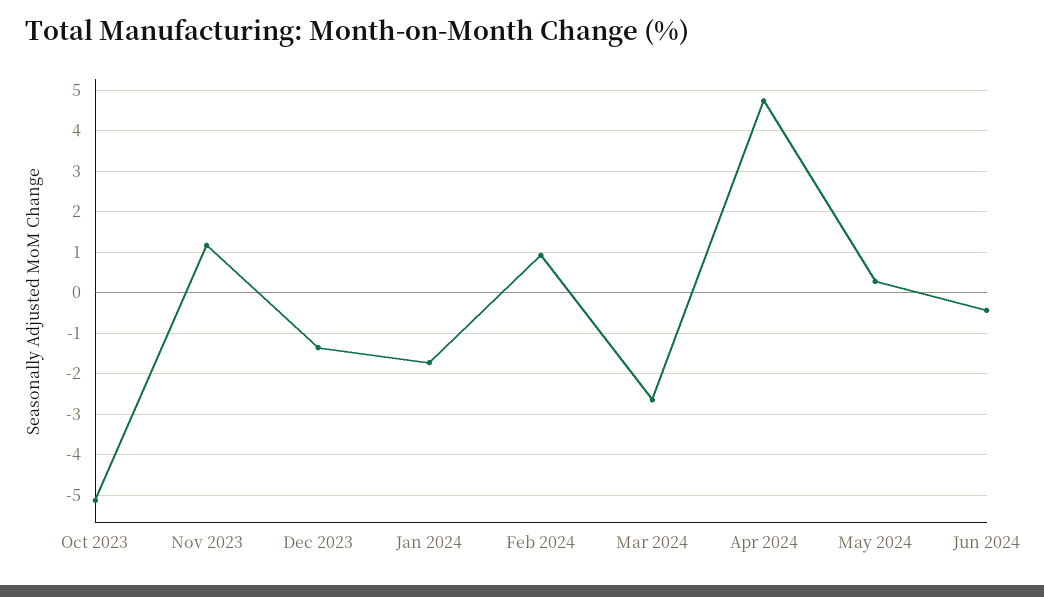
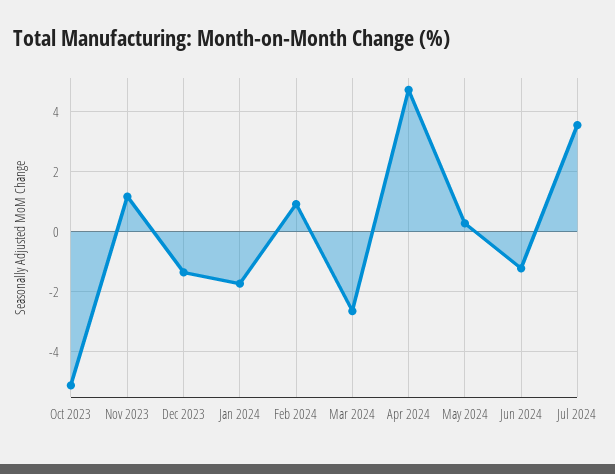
Jun 2024: -0.4 -> -1.25
Jul 2024: none -> 3.5

